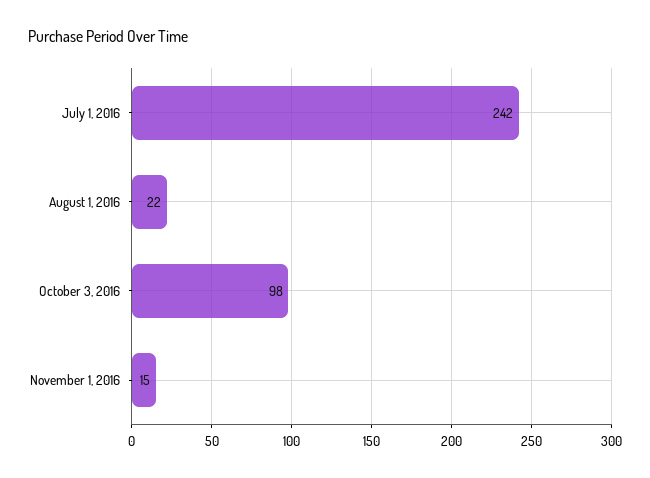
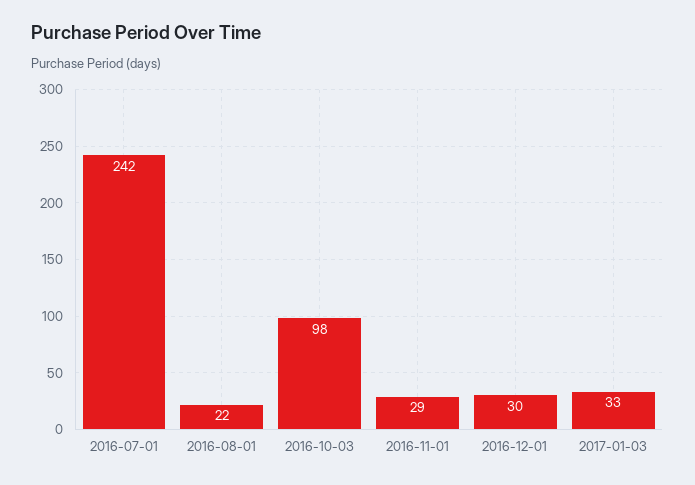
November 1, 2016: 15 -> 29
2016-12-01: none -> 30
2017-01-03: none -> 33

